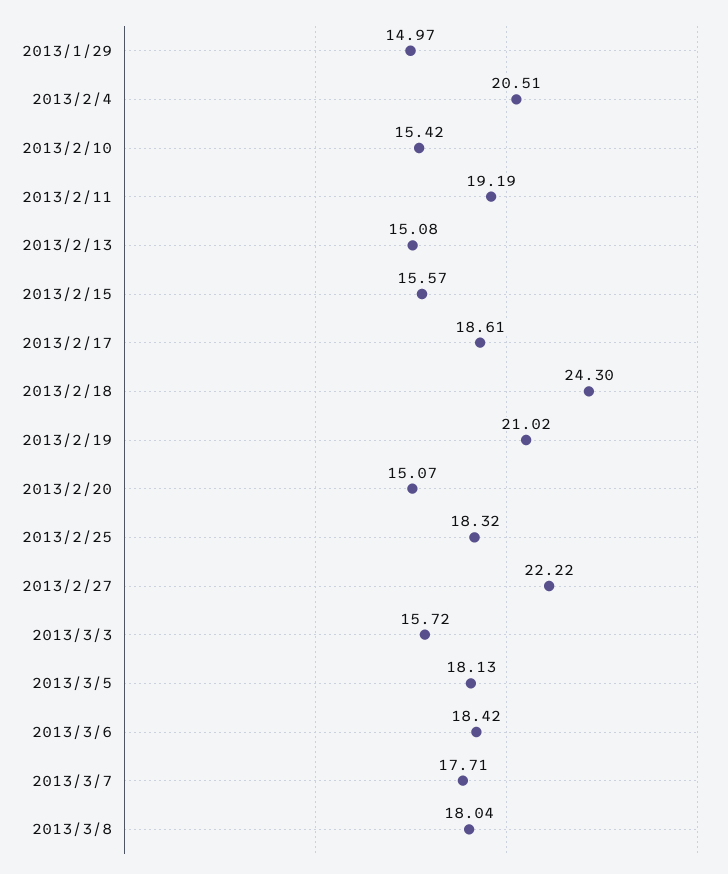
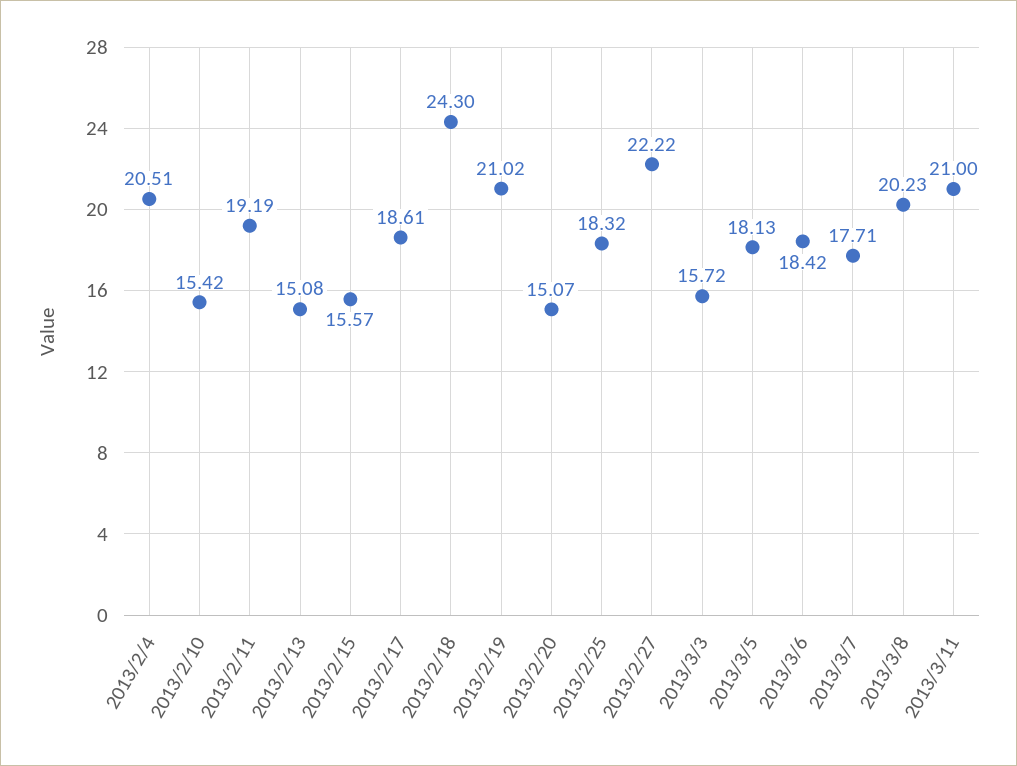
2013/1/29: 14.97 -> none
2013/3/8: 18.04 -> 20.23
2013/3/11: none -> 21

